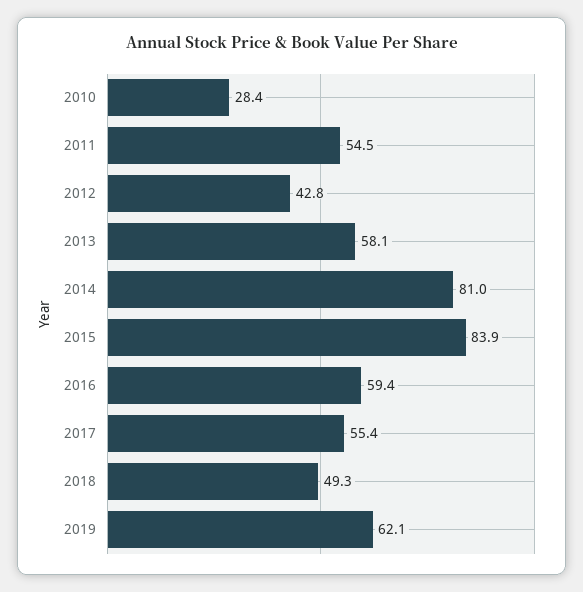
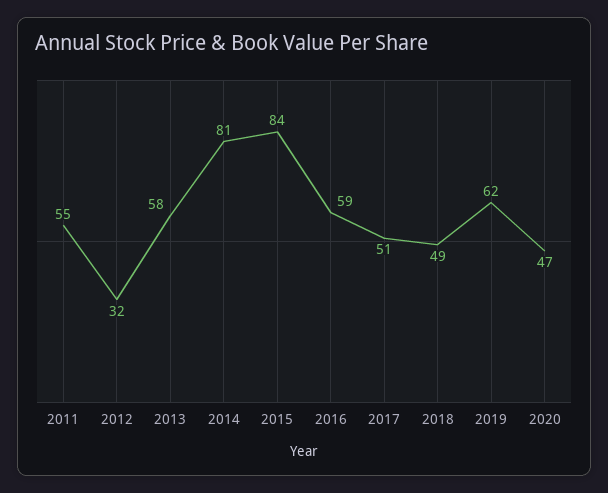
2010: 28.4 -> none
2012: 42.8 -> 32
2017: 55.4 -> 51
2020: none -> 47

